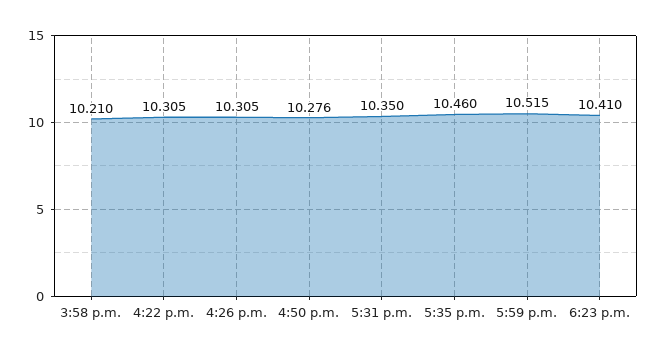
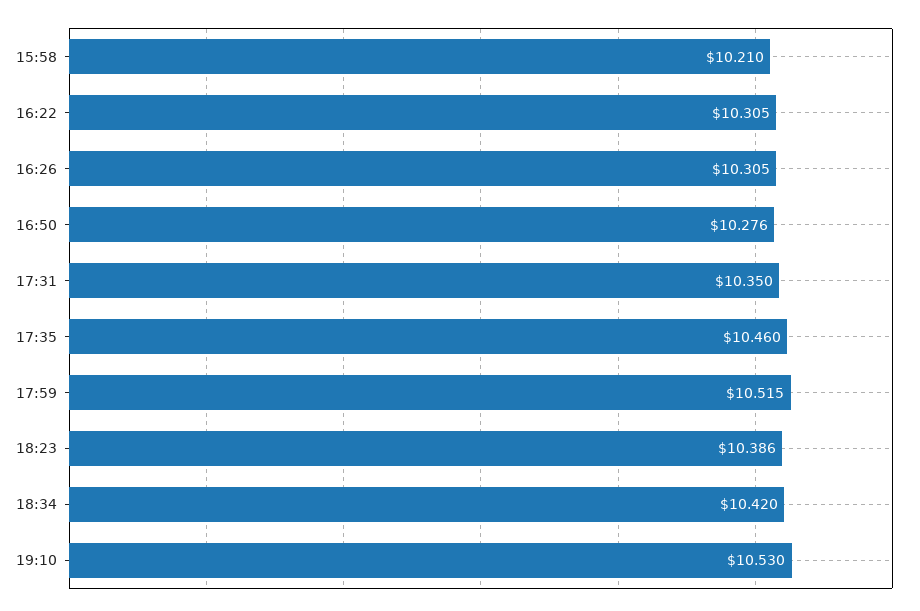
6:23 p.m.: 10.41 -> 10.386
18:34: none -> 10.42
19:10: none -> 10.53

